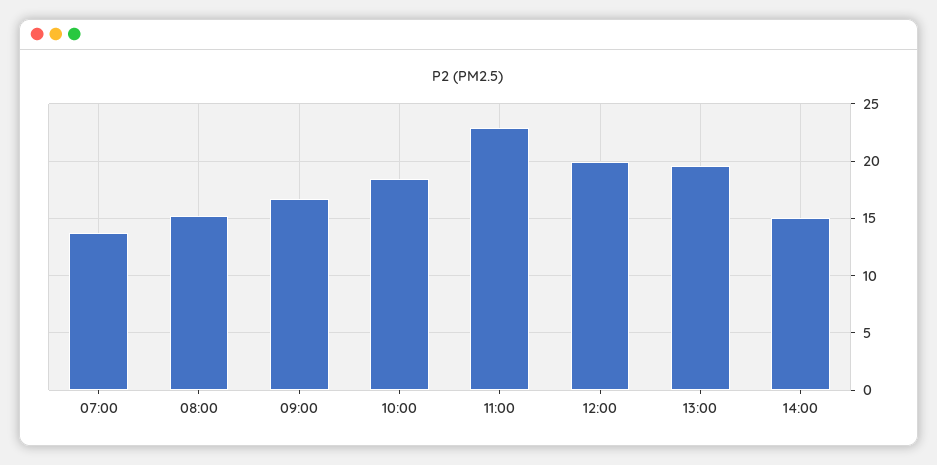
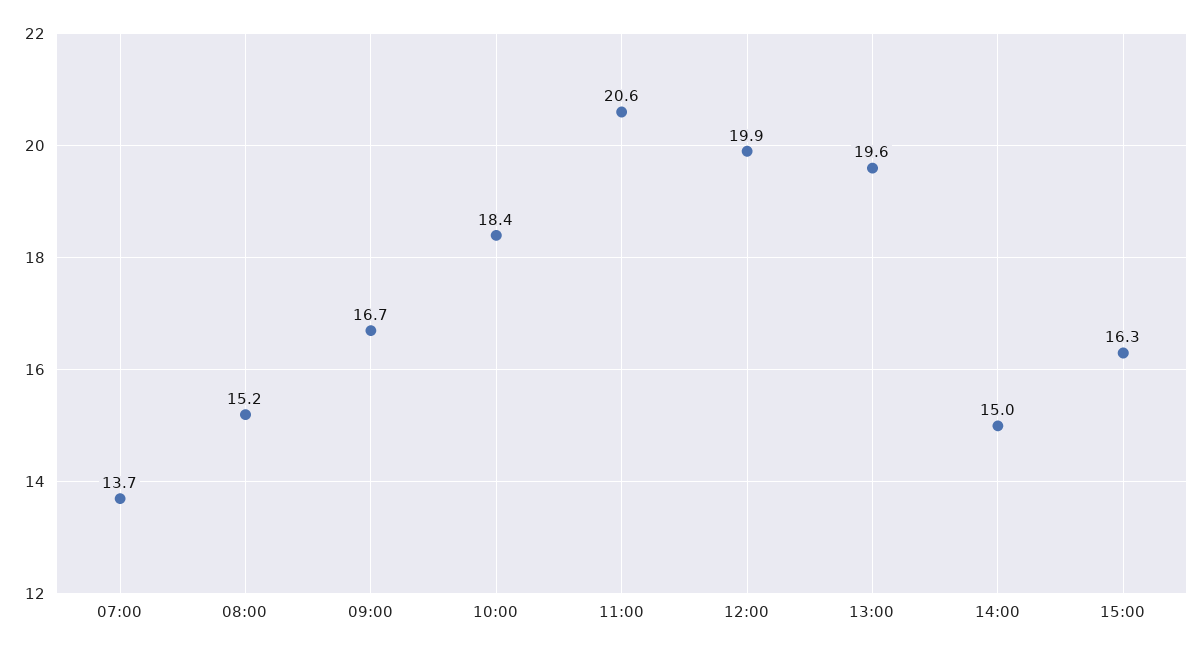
11:00: 23 -> 20.6
15:00: none -> 16.3

